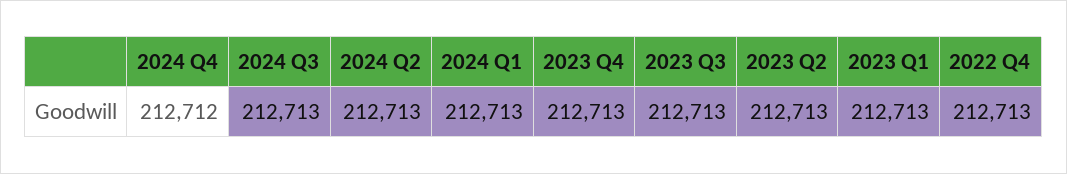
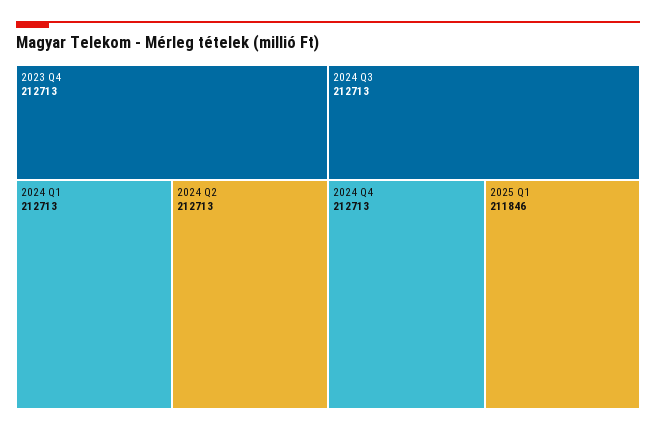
2024 Q4: 212712 -> 212713
2023 Q3: 212713 -> none
2023 Q2: 212713 -> none
2023 Q1: 212713 -> none
2022 Q4: 212713 -> none
2025 Q1: none -> 211846

